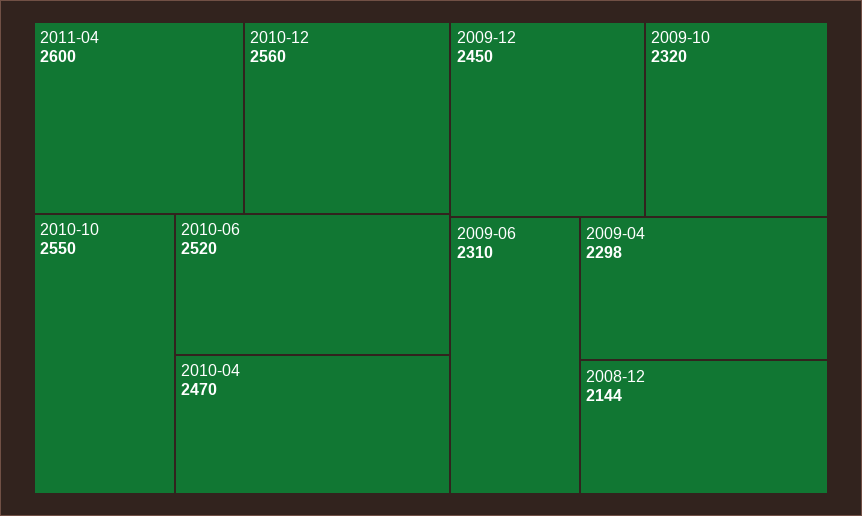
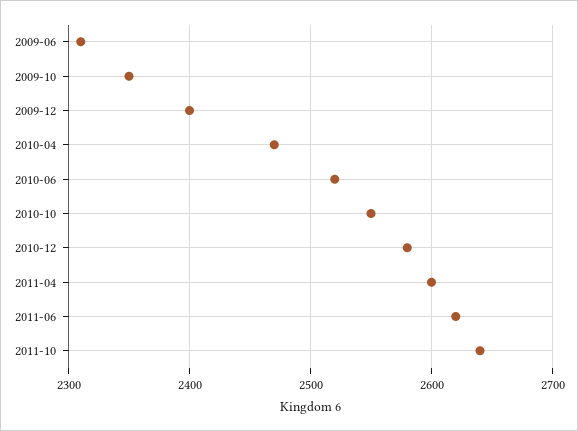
2010-12: 2560 -> 2580
2009-12: 2450 -> 2400
2009-10: 2320 -> 2350
2009-04: 2298 -> none
2008-12: 2144 -> none
2011-06: none -> 2620
2011-10: none -> 2640

